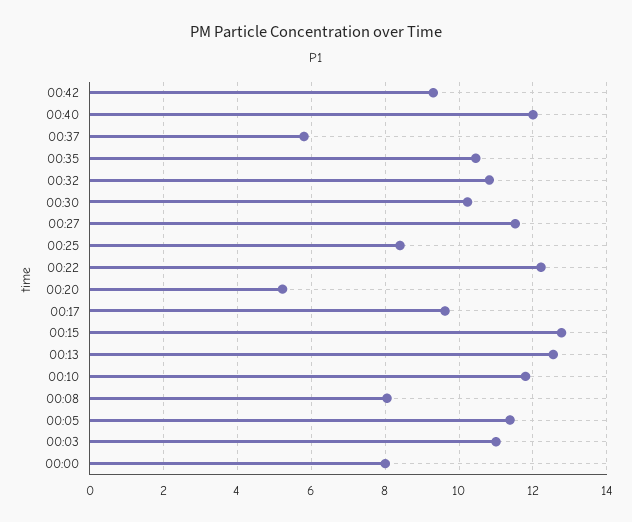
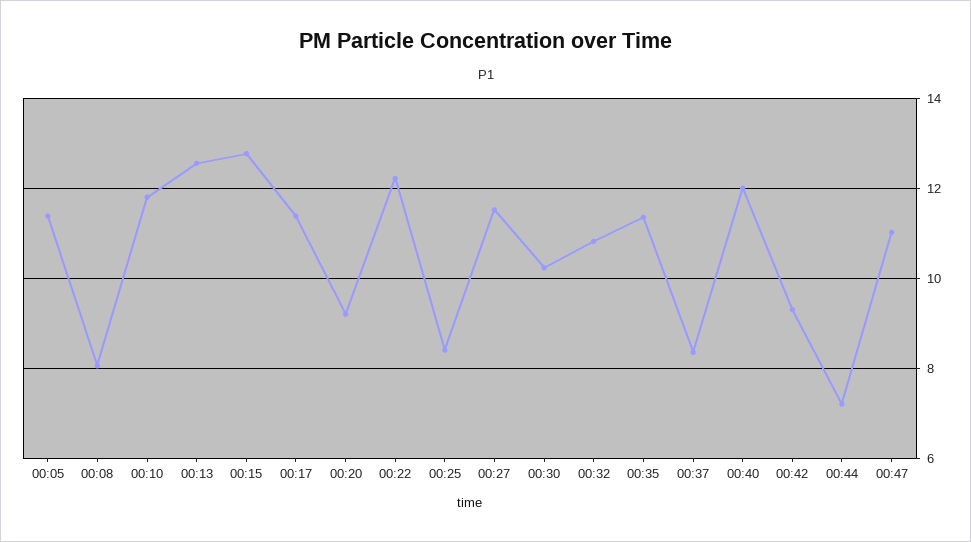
00:37: 5.8 -> 8.4
00:35: 10.4 -> 11.4
00:20: 5.2 -> 9.2
00:17: 9.6 -> 11.4
00:03: 11 -> none
00:00: 8 -> none
00:44: none -> 7.2
00:47: none -> 11

